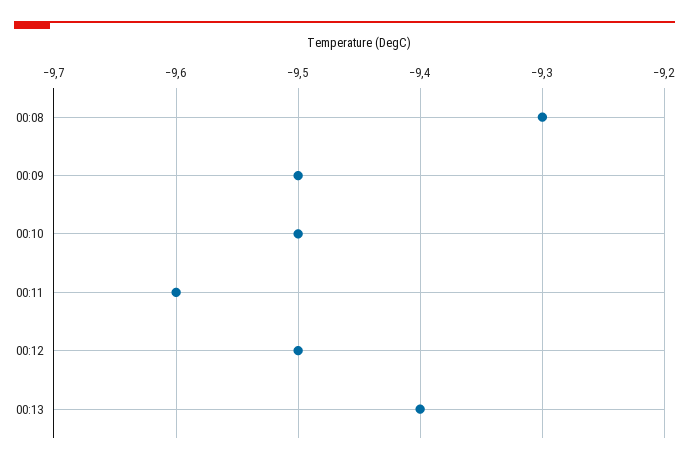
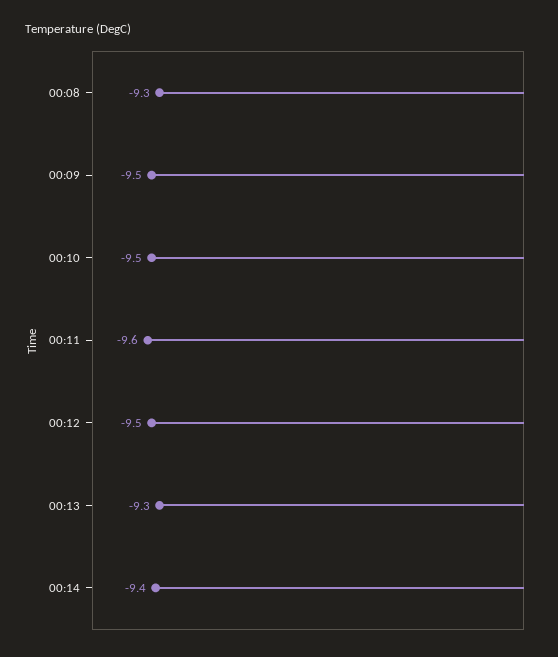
00:13: -9.4 -> -9.3
00:14: none -> -9.4

